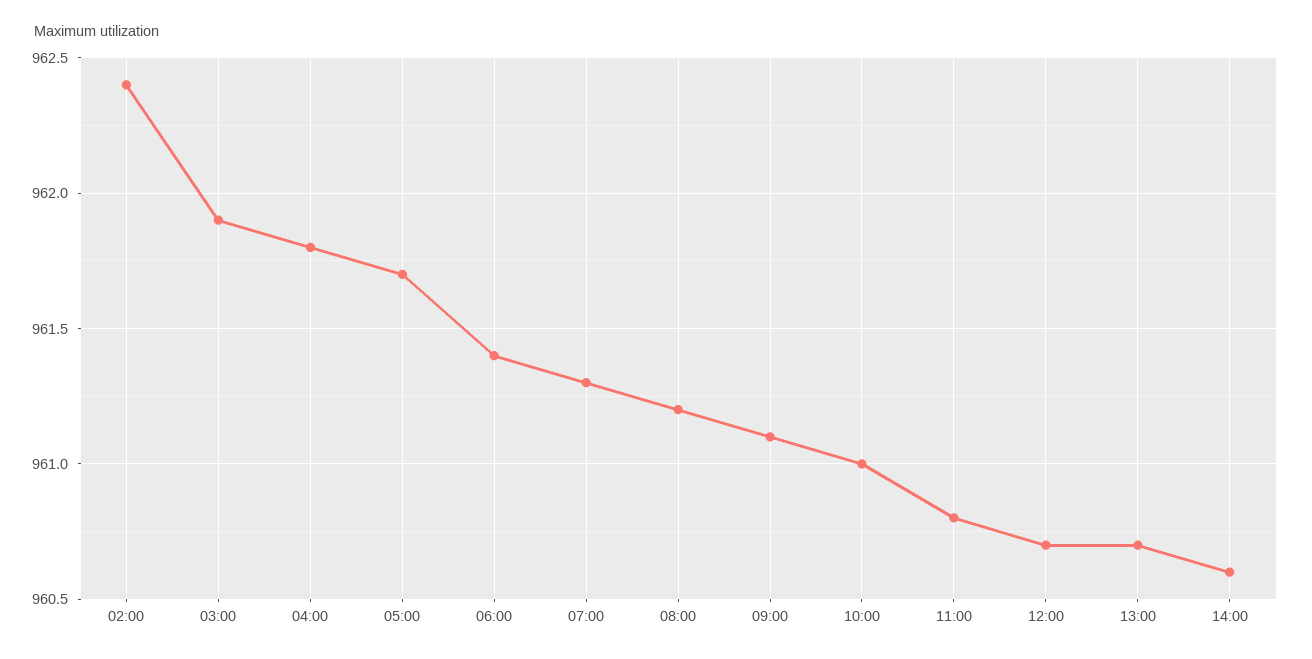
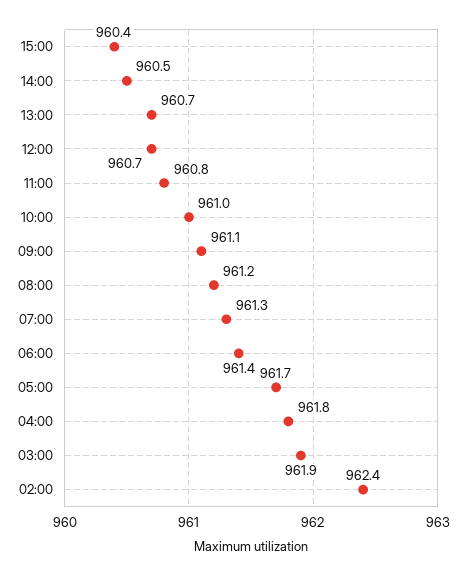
14:00: 960.6 -> 960.5
15:00: none -> 960.4

